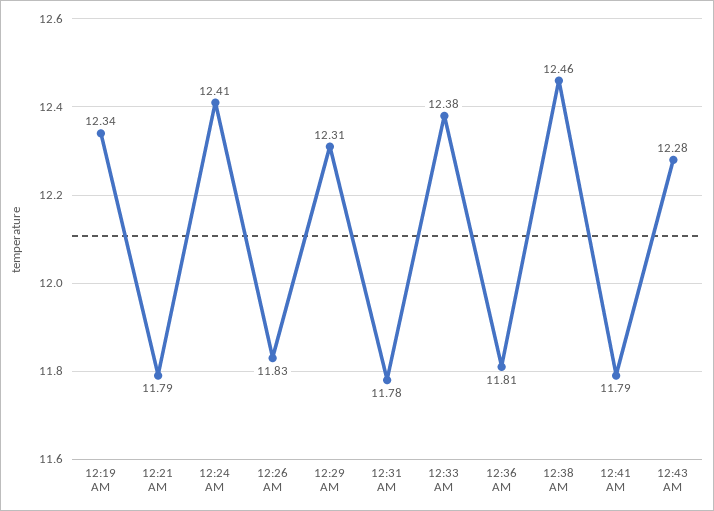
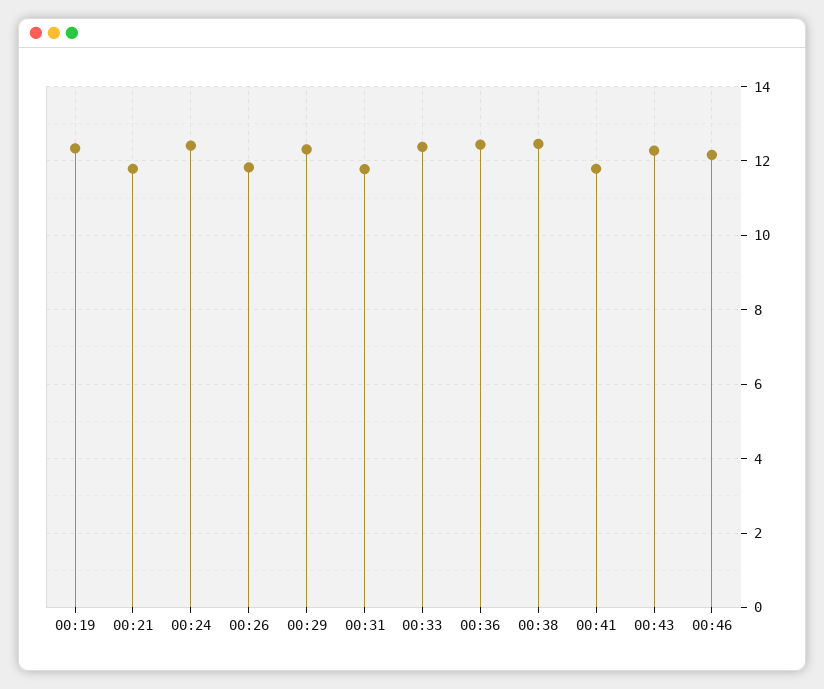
12:36 AM: 11.81 -> 12.4
00:46: none -> 12.2

